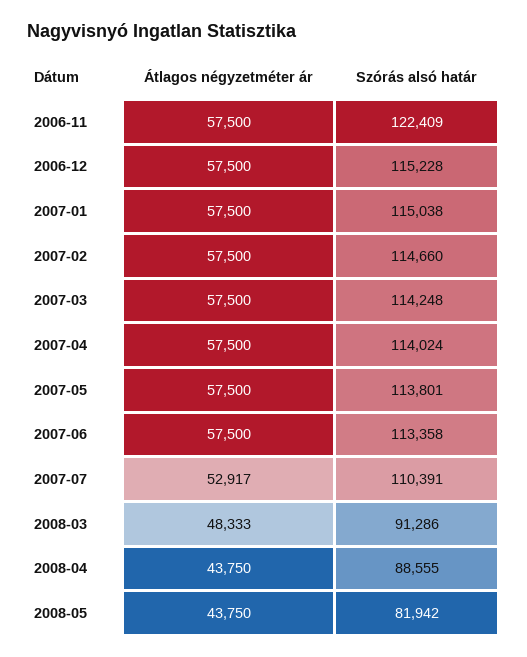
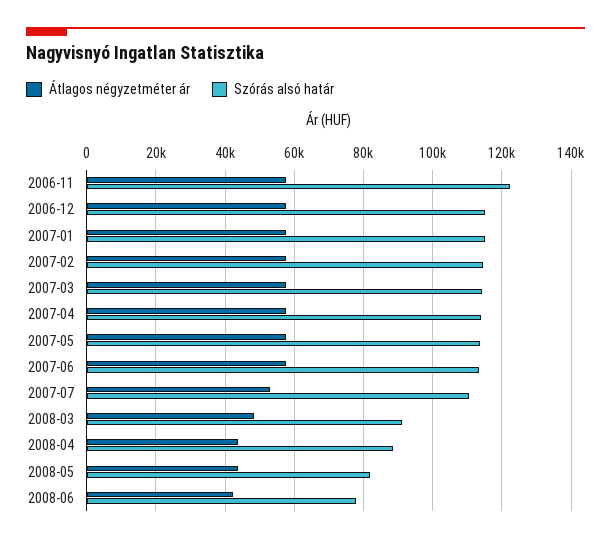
Átlagos négyzetméter ár, 2008-06: none -> 42000
Szórás alsó határ, 2008-06: none -> 78000

